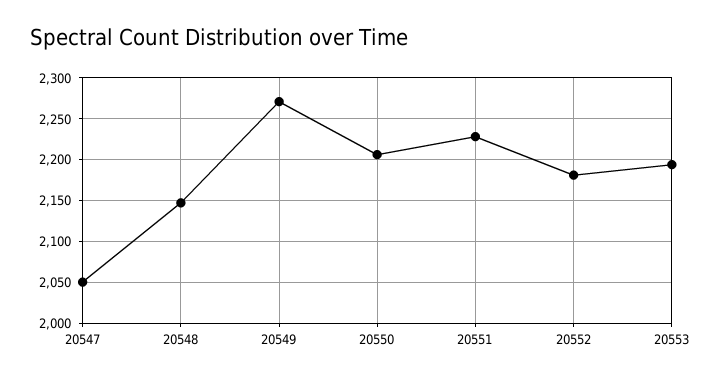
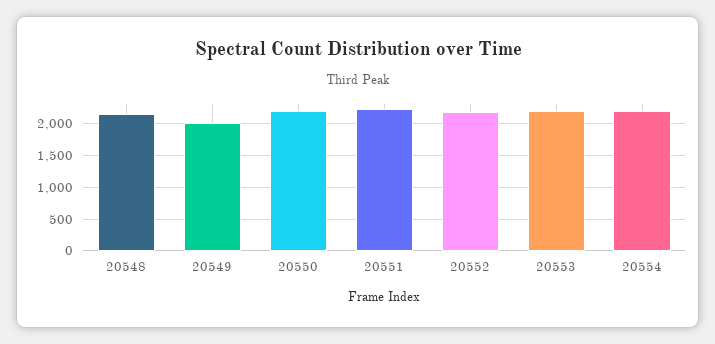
20547: 2050 -> none
20549: 2270 -> 2000
20554: none -> 2200

